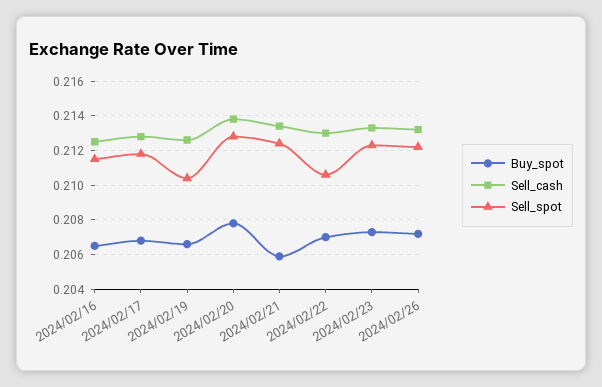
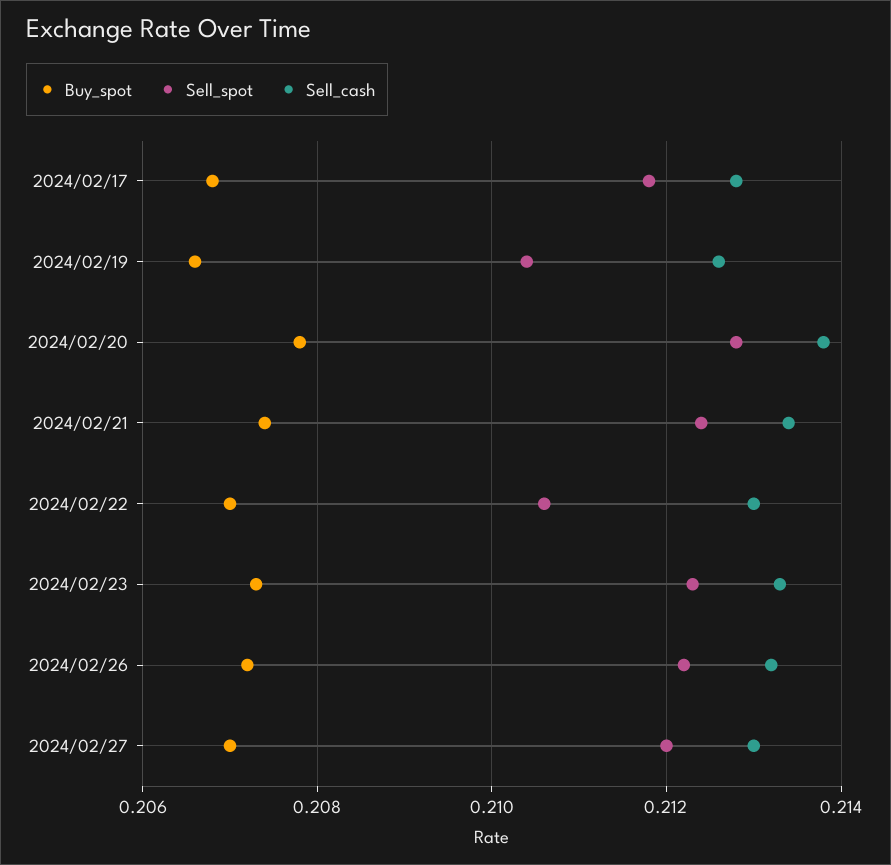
Buy_spot, 2024/02/16: 0.2065 -> none
Sell_cash, 2024/02/16: 0.2125 -> none
Sell_spot, 2024/02/16: 0.2115 -> none
Buy_spot, 2024/02/21: 0.206 -> 0.2075
Buy_spot, 2024/02/27: none -> 0.207
Sell_spot, 2024/02/27: none -> 0.212
Sell_cash, 2024/02/27: none -> 0.213

